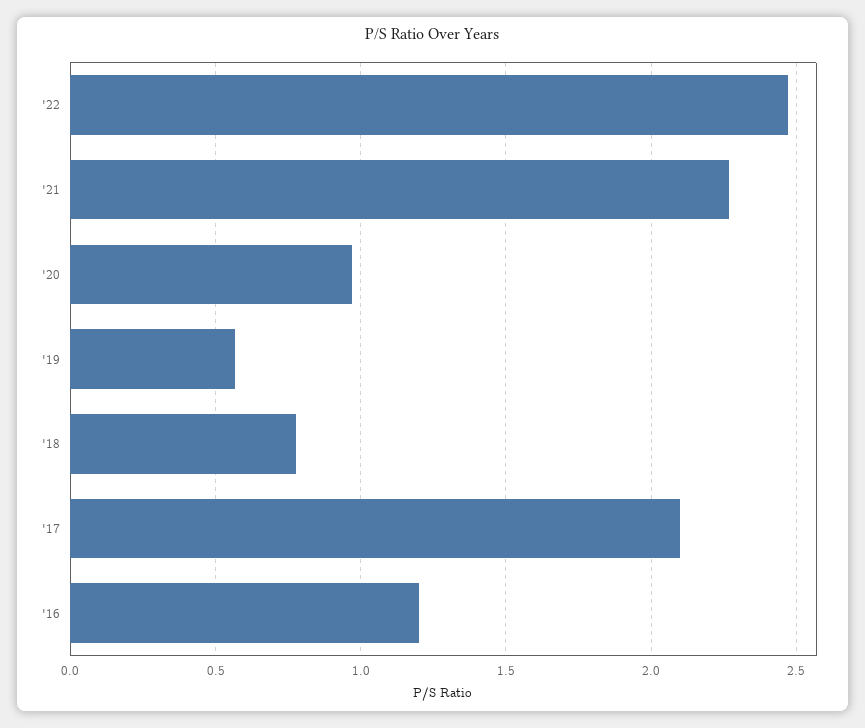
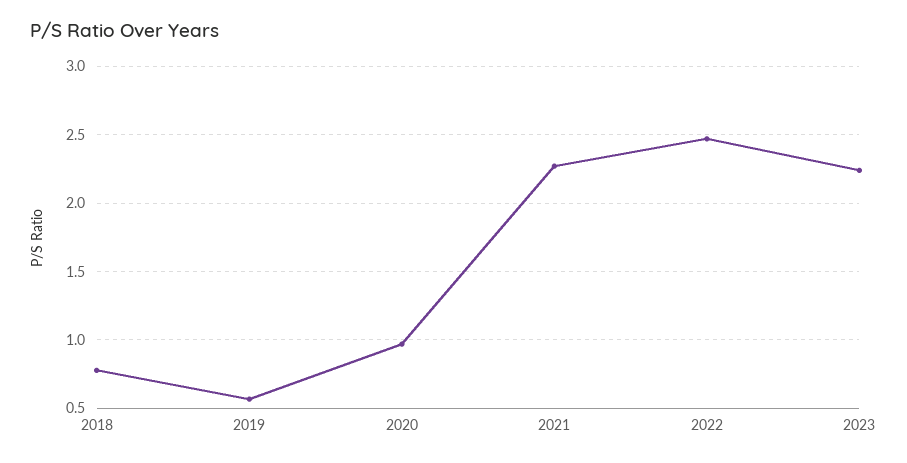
'17: 2.1 -> none
'16: 1.2 -> none
2023: none -> 2.25

